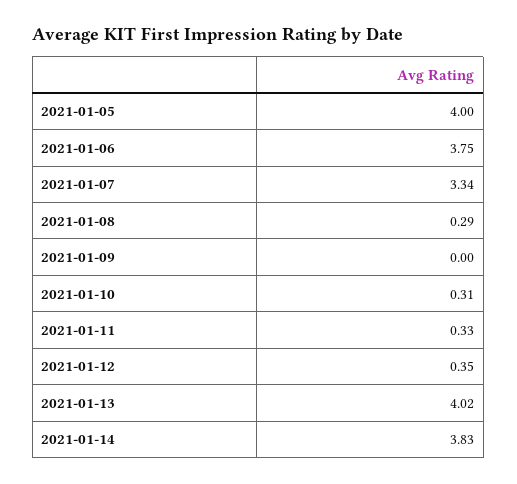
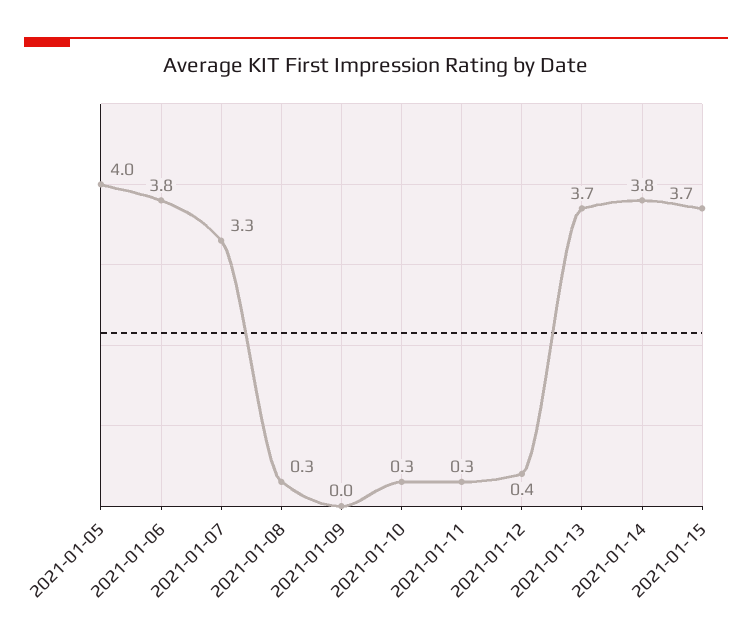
2021-01-13: 4.02 -> 3.7
2021-01-15: none -> 3.7

